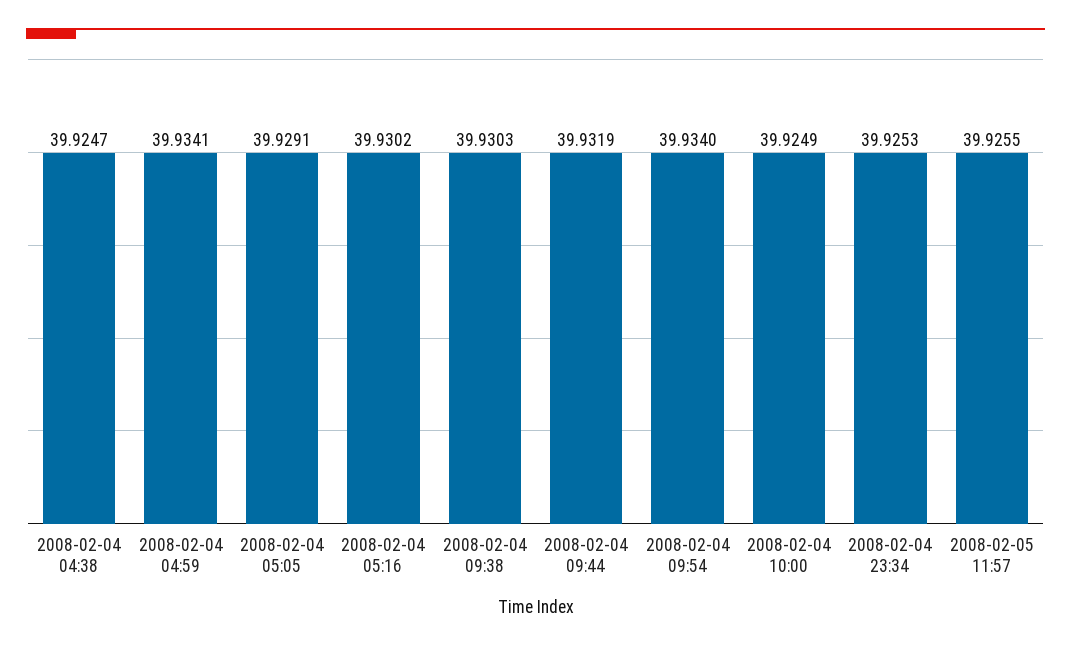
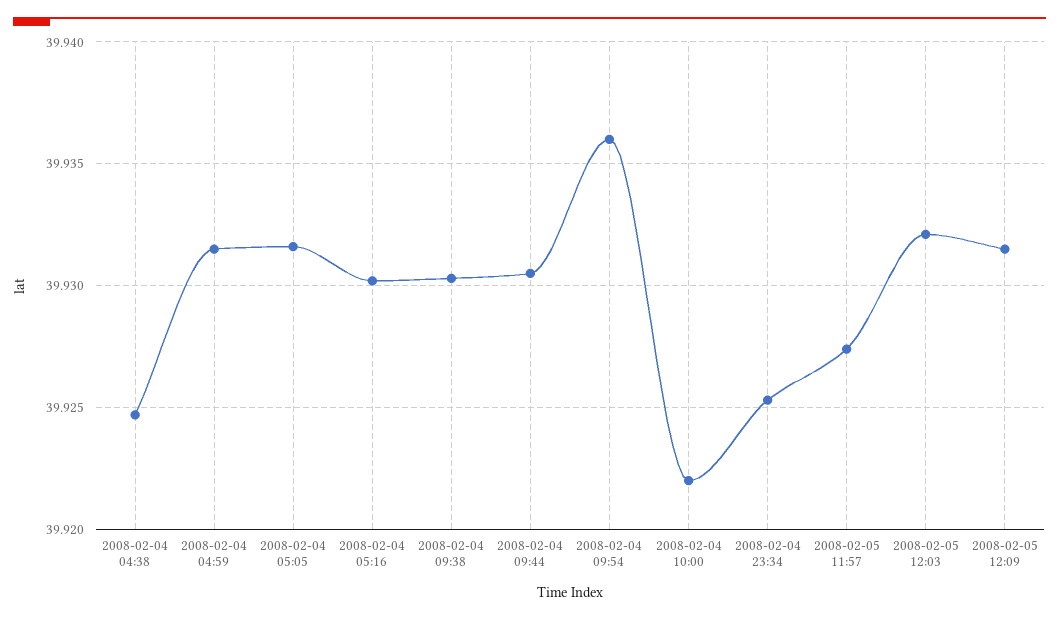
2008-02-04 04:59: 39.9341 -> 39.9315
2008-02-04 05:05: 39.9291 -> 39.9315
2008-02-04 09:44: 39.9319 -> 39.9305
2008-02-04 09:54: 39.934 -> 39.936
2008-02-04 10:00: 39.9249 -> 39.922
2008-02-05 11:57: 39.9255 -> 39.9275
2008-02-05 12:03: none -> 39.932
2008-02-05 12:09: none -> 39.9315

